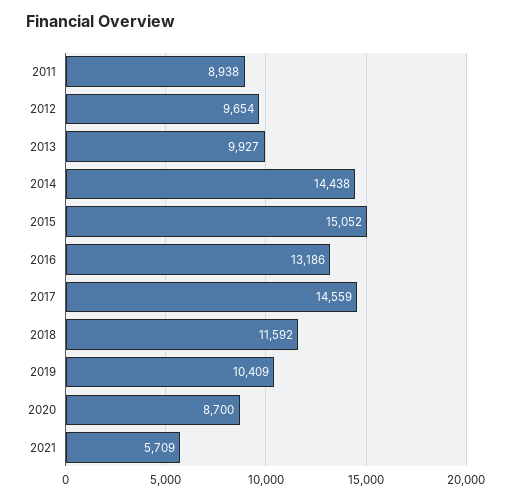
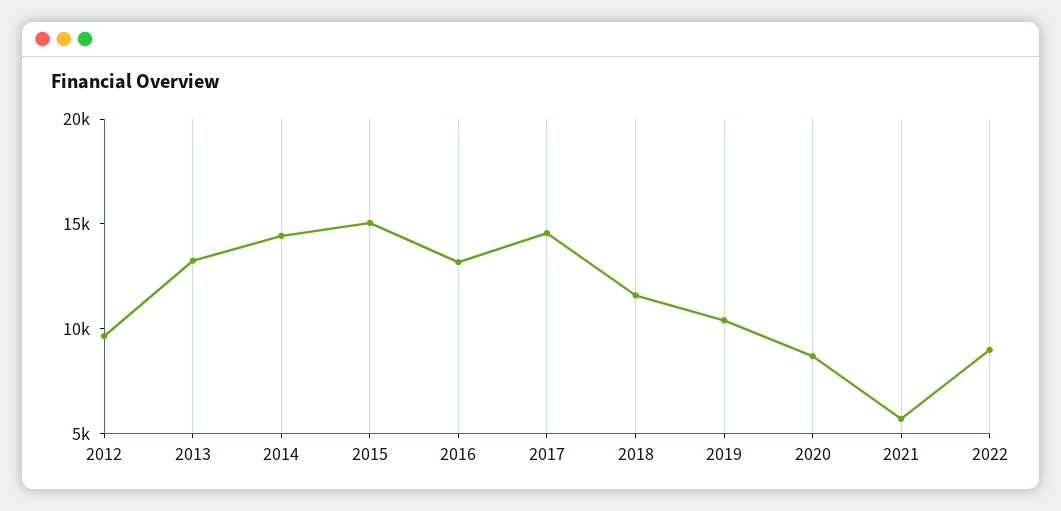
2011: 8938 -> none
2013: 9927 -> 13000
2022: none -> 9000

